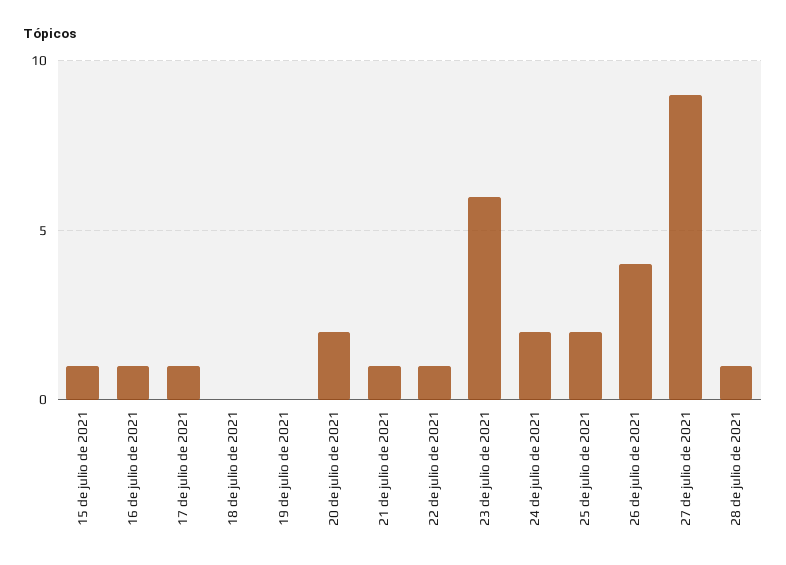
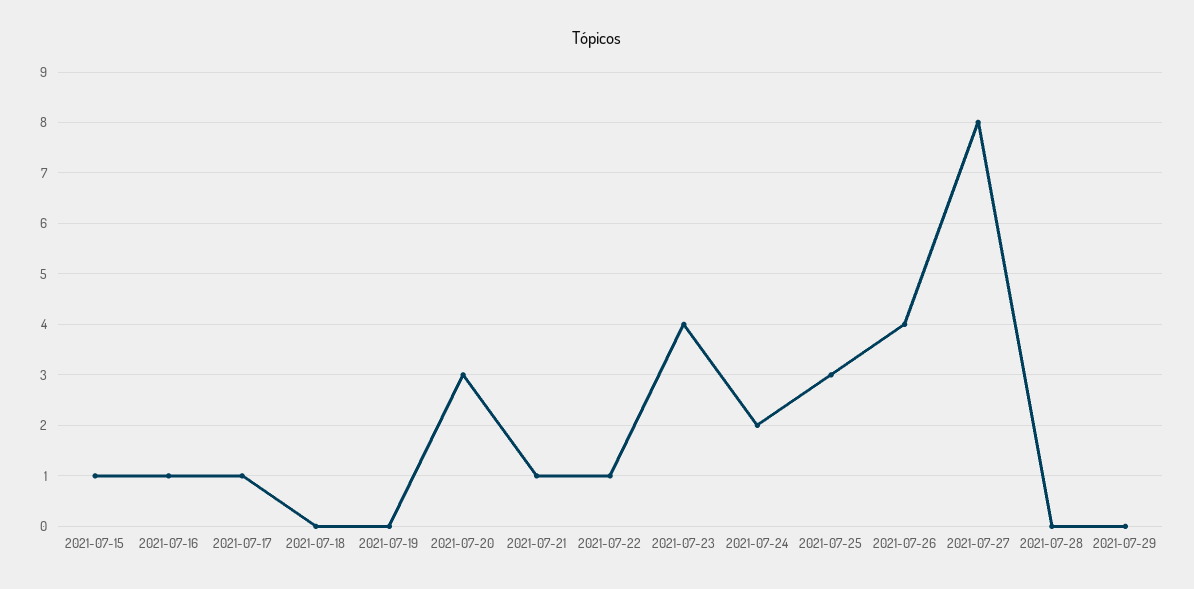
20 de julio de 2021: 2 -> 3
23 de julio de 2021: 6 -> 4
25 de julio de 2021: 2 -> 3
27 de julio de 2021: 9 -> 8
28 de julio de 2021: 1 -> 0
2021-07-29: none -> 0

